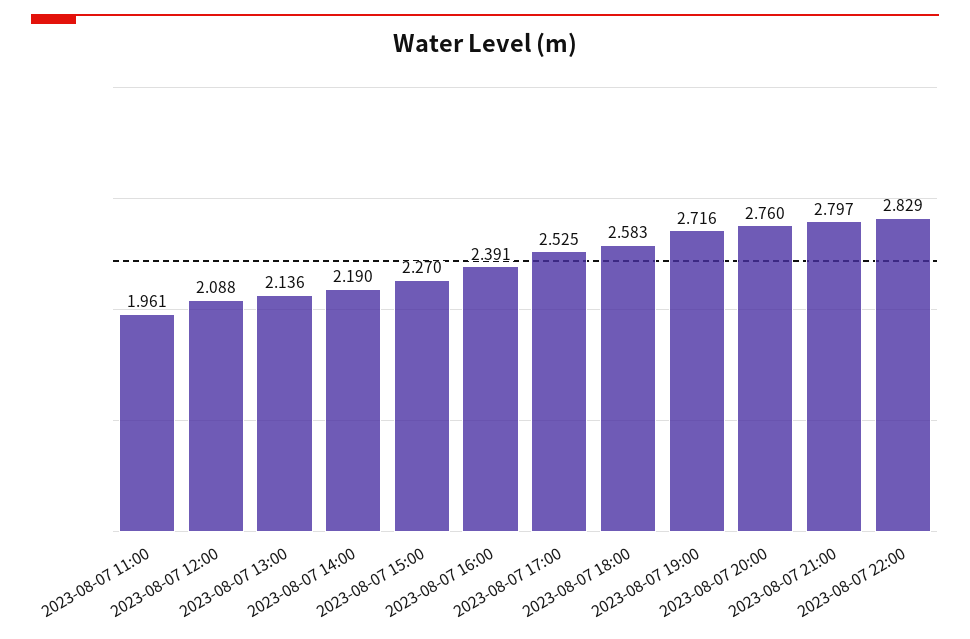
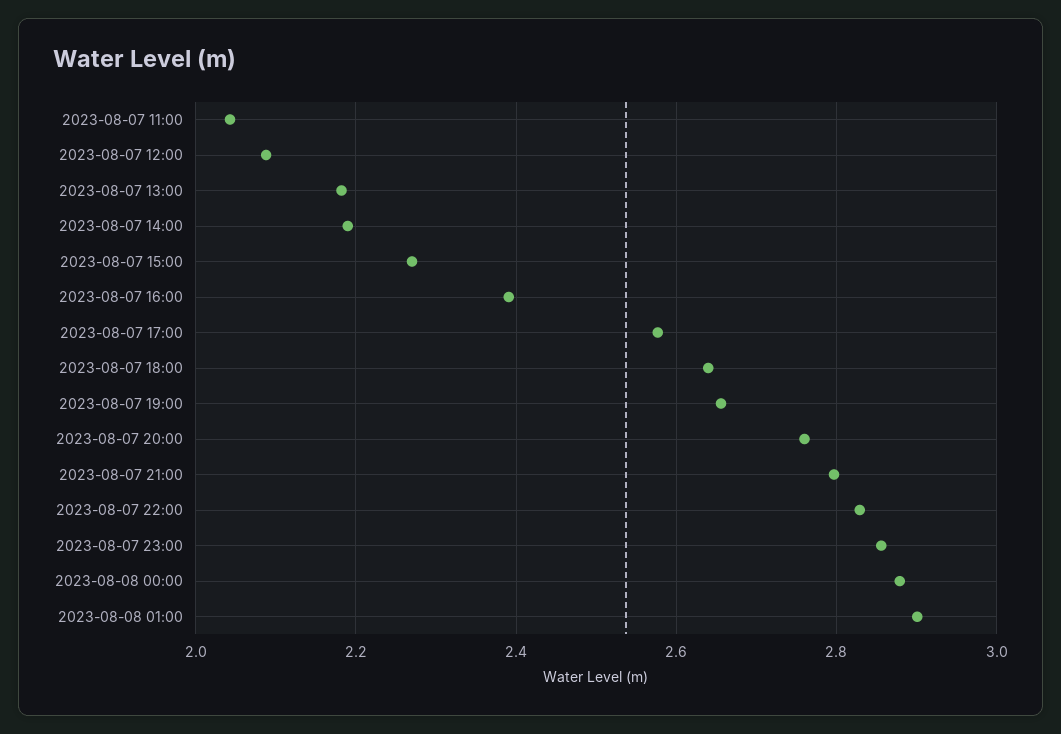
2023-08-07 11:00: 1.961 -> 2.04
2023-08-07 13:00: 2.136 -> 2.18
2023-08-07 17:00: 2.525 -> 2.58
2023-08-07 18:00: 2.583 -> 2.64
2023-08-07 19:00: 2.716 -> 2.66
2023-08-07 23:00: none -> 2.86
2023-08-08 00:00: none -> 2.88
2023-08-08 01:00: none -> 2.9

